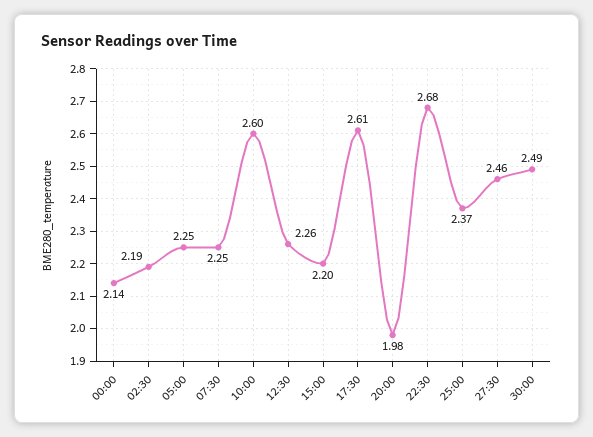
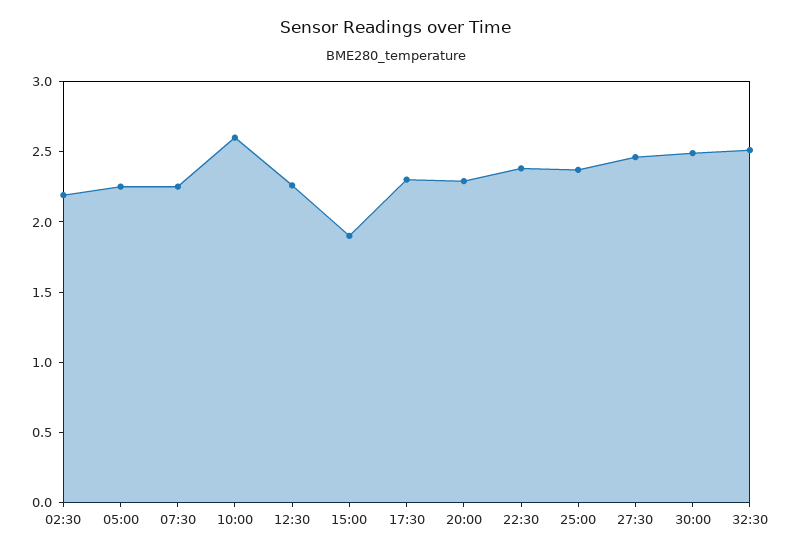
00:00: 2.14 -> none
15:00: 2.2 -> 1.9
17:30: 2.61 -> 2.3
20:00: 1.98 -> 2.3
22:30: 2.68 -> 2.4
32:30: none -> 2.5

